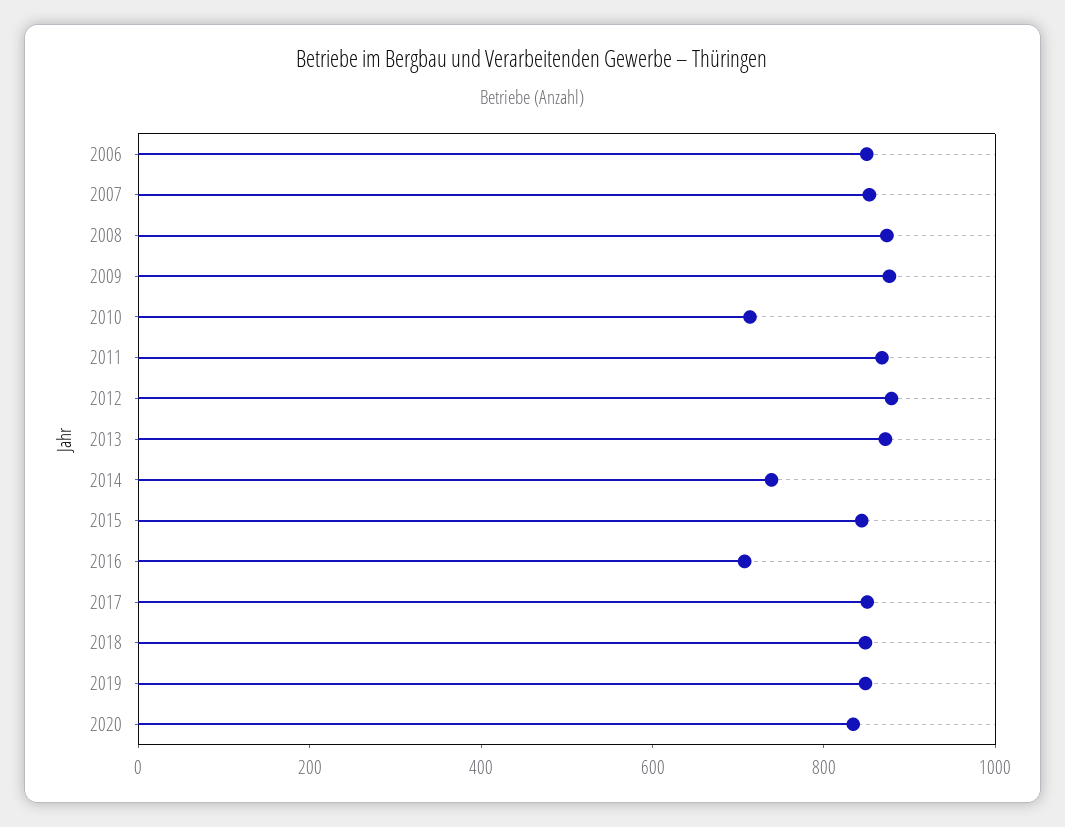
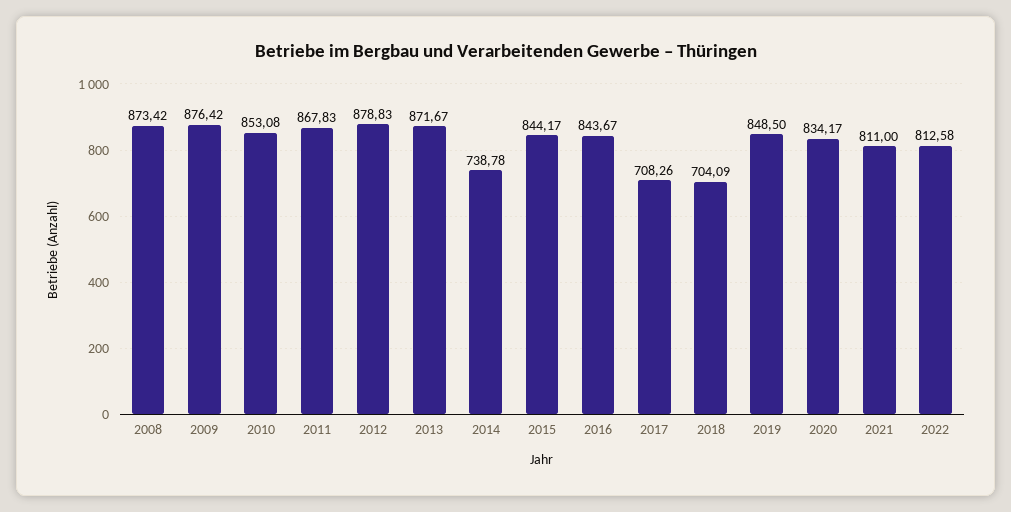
2006: 850 -> none
2007: 850 -> none
2010: 700 -> 853.08
2016: 700 -> 843.67
2017: 850 -> 708.26
2018: 850 -> 704.09
2021: none -> 811
2022: none -> 812.58

